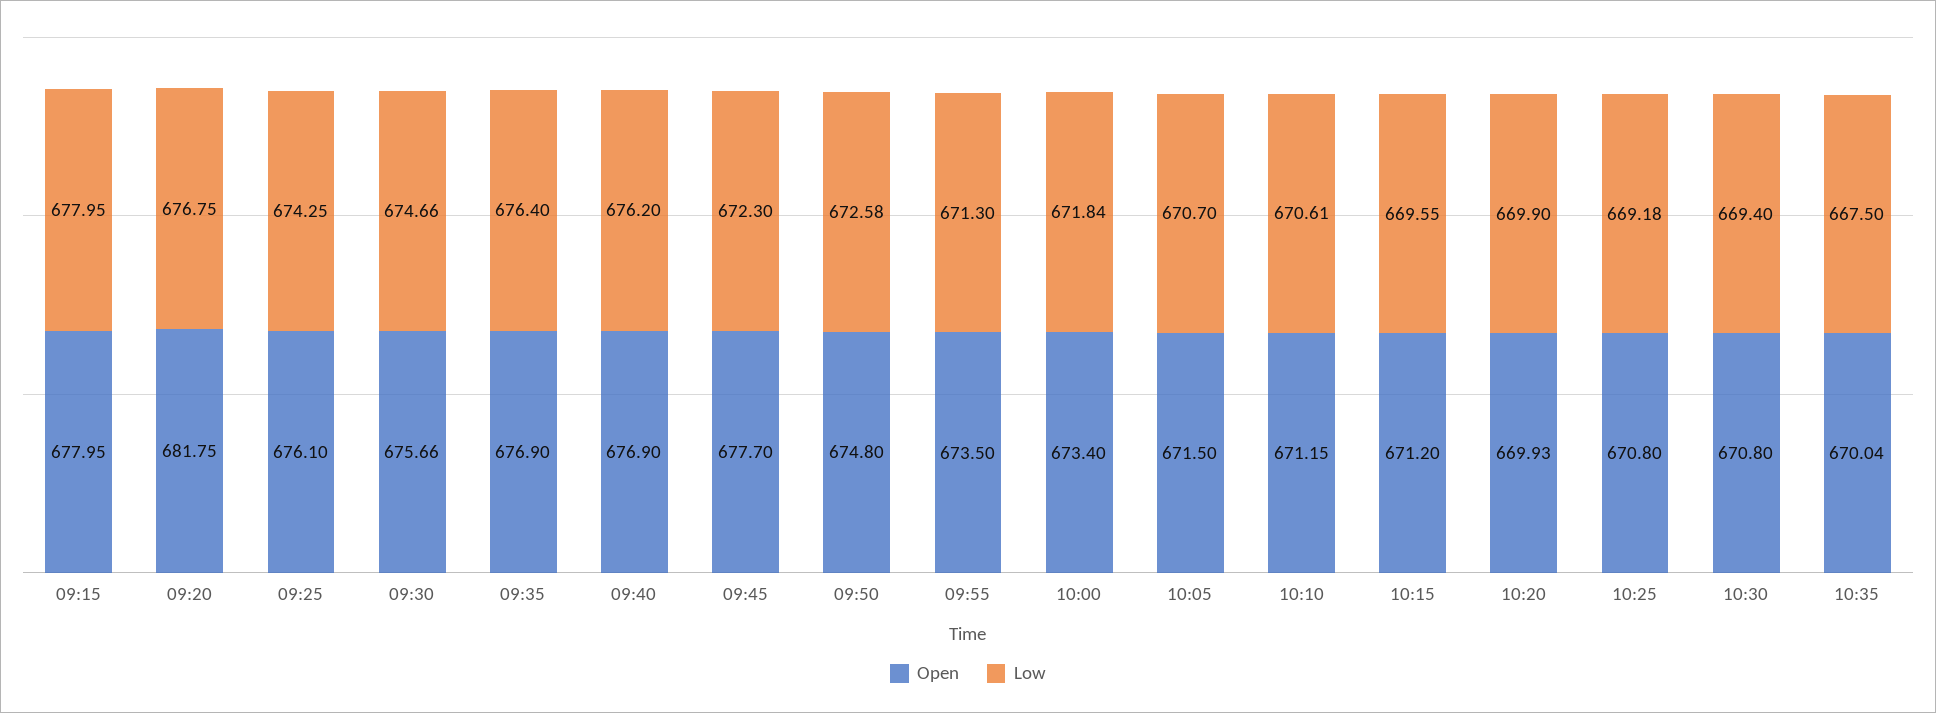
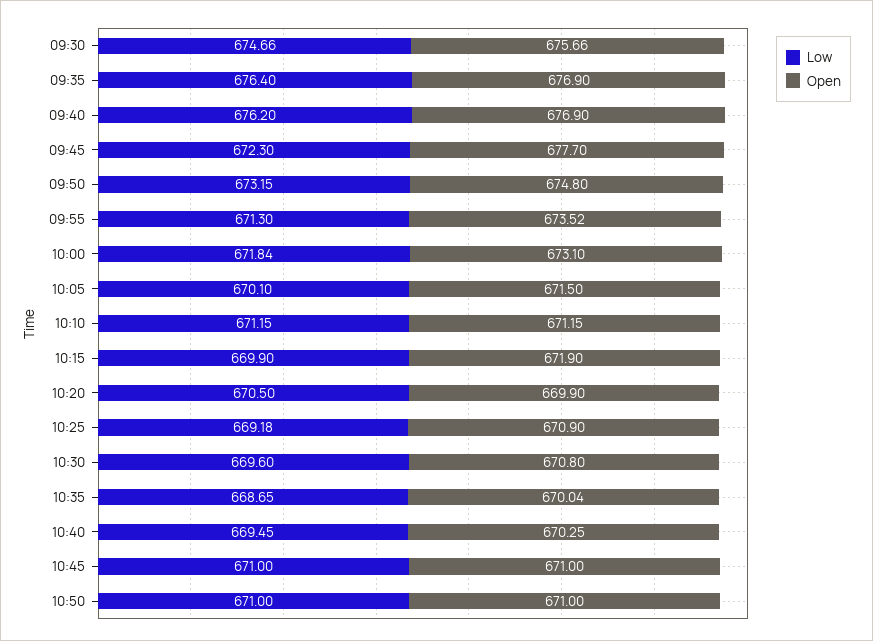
Open, 09:15: 677.95 -> none
Low, 09:15: 677.95 -> none
Open, 09:20: 681.75 -> none
Low, 09:20: 676.75 -> none
Open, 09:25: 676.1 -> none
Low, 09:25: 674.25 -> none
Low, 09:50: 672.58 -> 673.15
Open, 09:55: 673.5 -> 673.52
Open, 10:00: 673.4 -> 673.1
Low, 10:05: 670.7 -> 670.1
Low, 10:10: 670.61 -> 671.15
Open, 10:15: 671.2 -> 671.9
Low, 10:15: 669.55 -> 669.9
Open, 10:20: 669.93 -> 669.9
Low, 10:20: 669.9 -> 670.5
Open, 10:25: 670.8 -> 670.9
Low, 10:30: 669.4 -> 669.6
Low, 10:35: 667.5 -> 668.65
Low, 10:40: none -> 669.45
Open, 10:40: none -> 670.25
Low, 10:45: none -> 671
Open, 10:45: none -> 671
Low, 10:50: none -> 671
Open, 10:50: none -> 671

